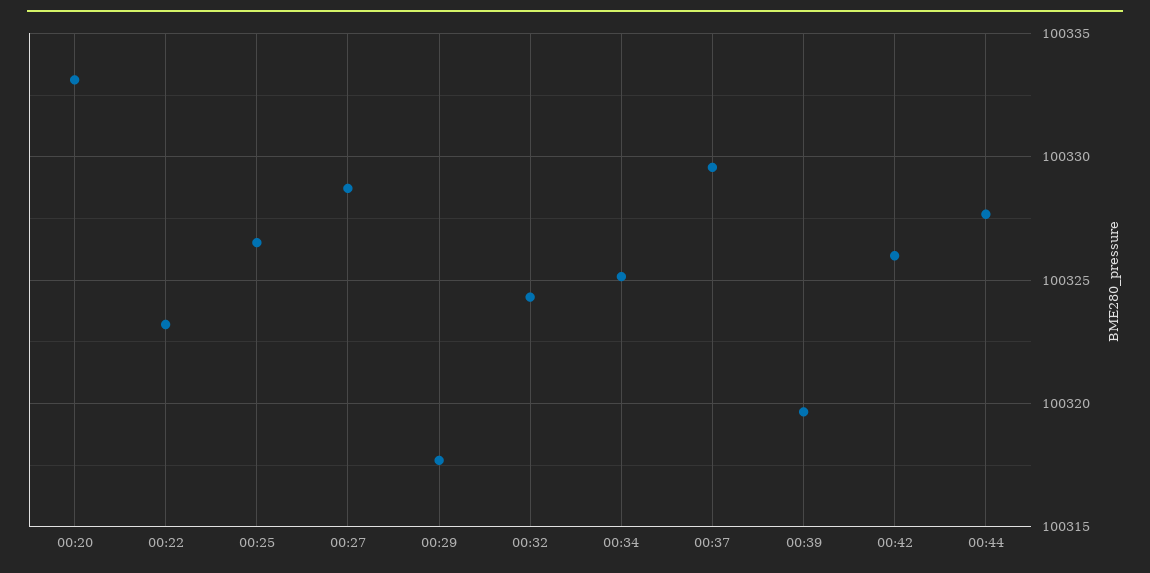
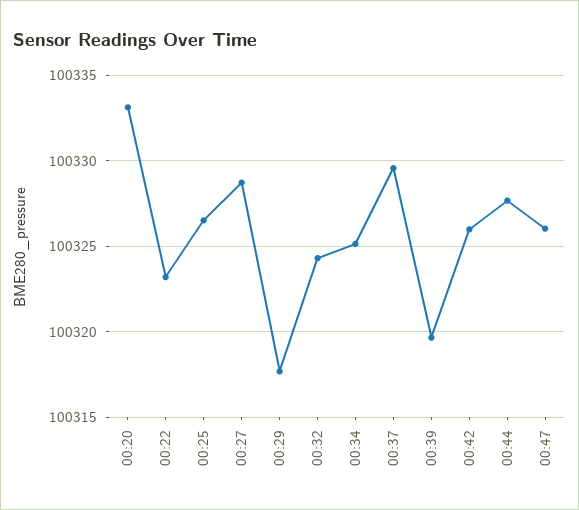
00:47: none -> 100326

